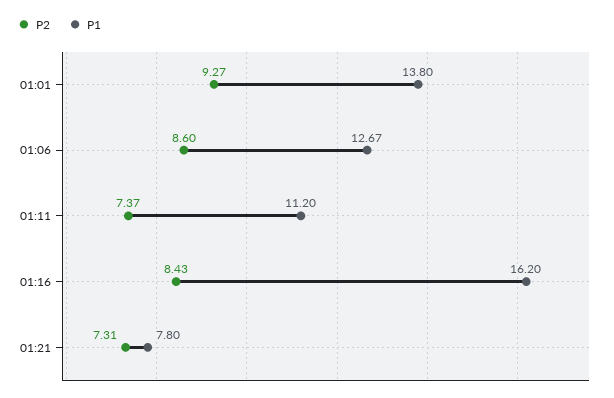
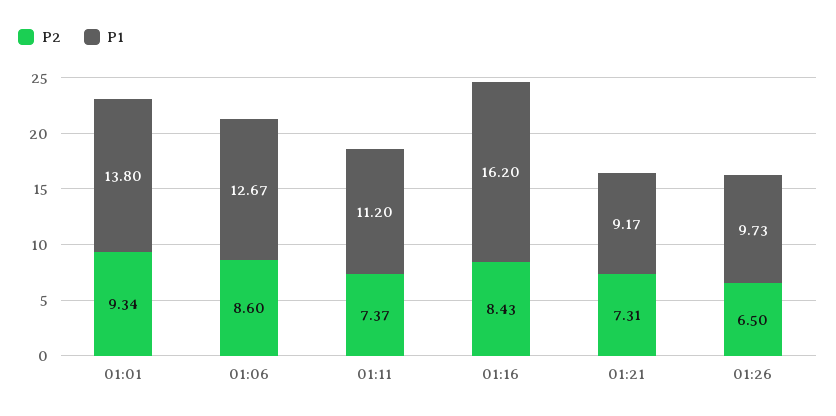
P2, 01:01: 9.27 -> 9.34
P1, 01:21: 7.8 -> 9.17
P2, 01:26: none -> 6.5
P1, 01:26: none -> 9.73

